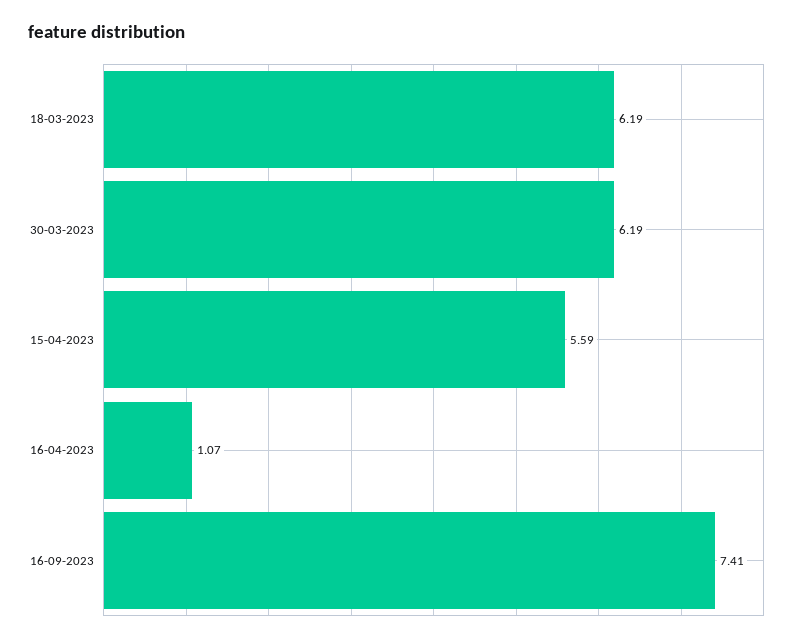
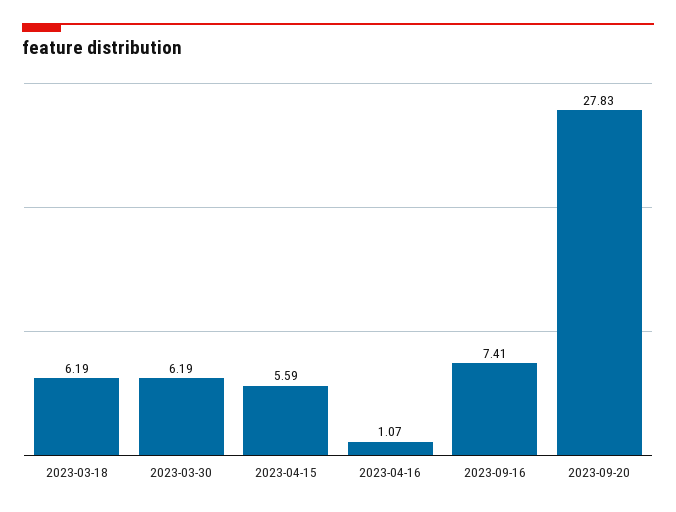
2023-09-20: none -> 27.83

